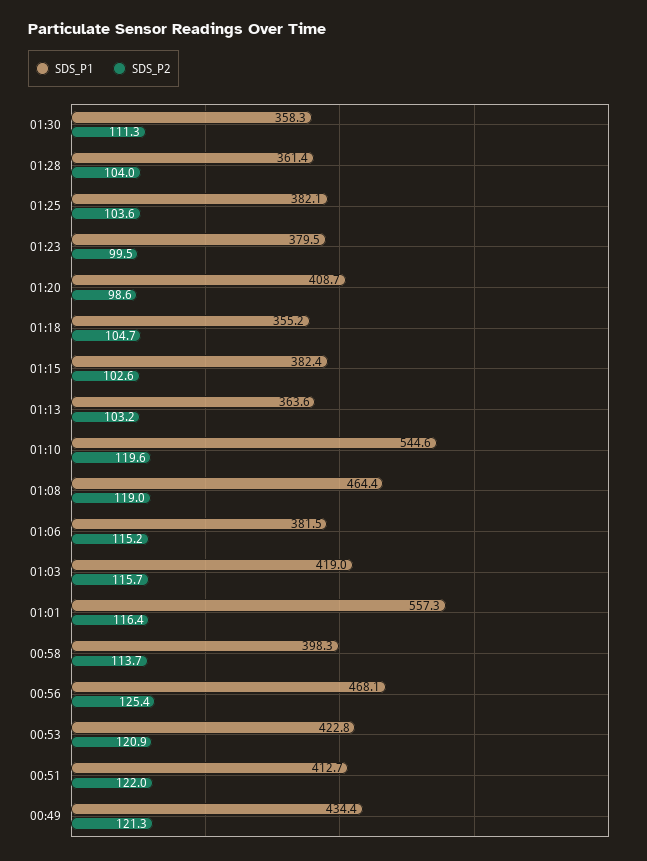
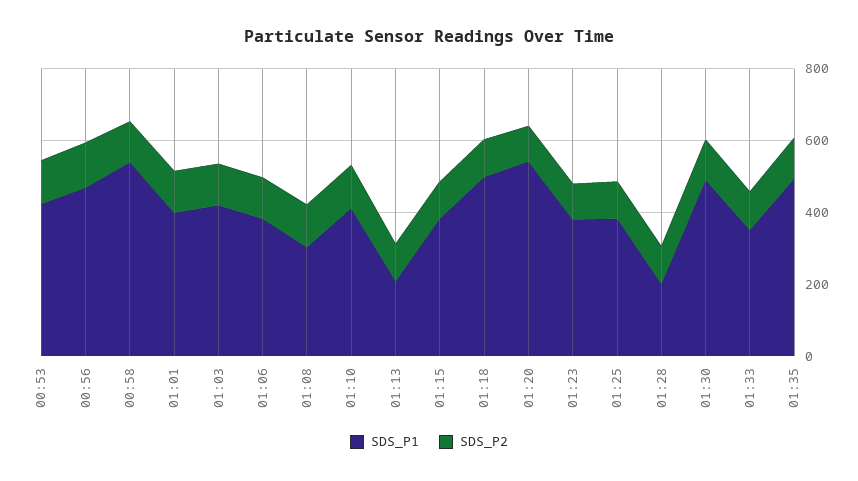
SDS_P1, 01:30: 358.3 -> 500
SDS_P1, 01:28: 361.4 -> 200
SDS_P1, 01:20: 408.7 -> 550
SDS_P1, 01:18: 355.2 -> 500
SDS_P1, 01:13: 363.6 -> 200
SDS_P1, 01:10: 544.6 -> 400
SDS_P1, 01:08: 464.4 -> 300
SDS_P1, 01:01: 557.3 -> 400
SDS_P1, 00:58: 398.3 -> 550
SDS_P1, 00:51: 412.7 -> none
SDS_P2, 00:51: 122 -> none
SDS_P1, 00:49: 434.4 -> none
SDS_P2, 00:49: 121.3 -> none
SDS_P1, 01:33: none -> 350
SDS_P2, 01:33: none -> 100
SDS_P1, 01:35: none -> 500
SDS_P2, 01:35: none -> 100

